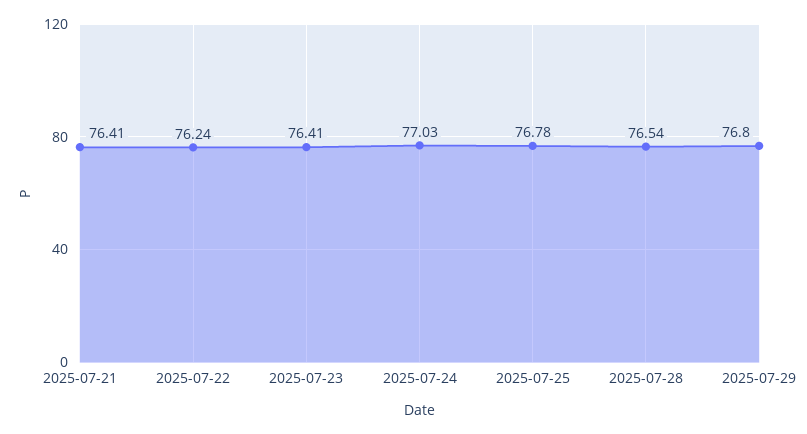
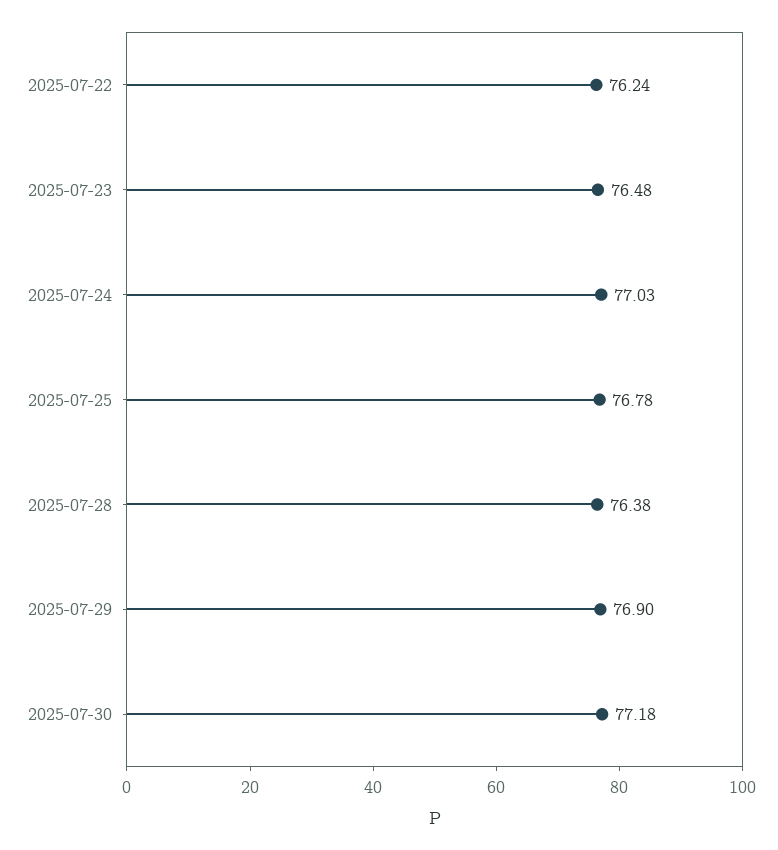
2025-07-21: 76.41 -> none
2025-07-23: 76.41 -> 76.48
2025-07-28: 76.54 -> 76.38
2025-07-29: 76.8 -> 76.9
2025-07-30: none -> 77.18

